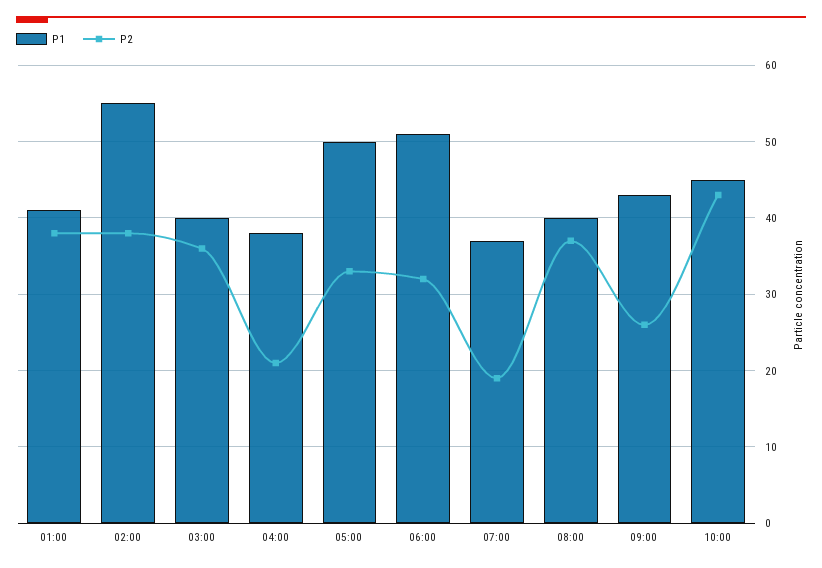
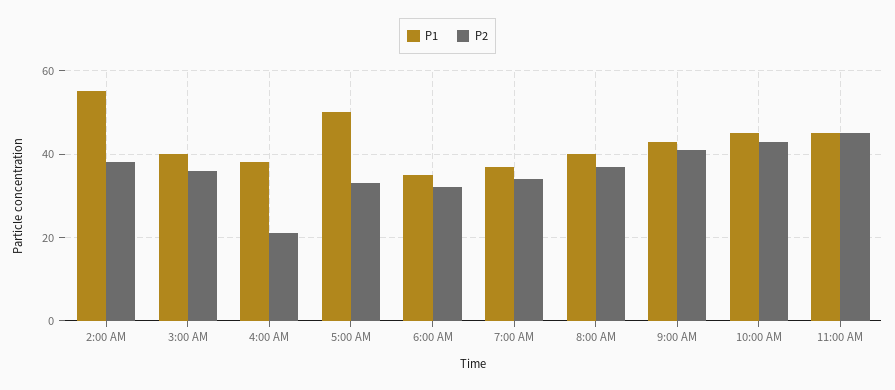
P1, 01:00: 41 -> none
P2, 01:00: 38 -> none
P1, 06:00: 51 -> 35
P2, 07:00: 19 -> 35
P2, 09:00: 26 -> 40
P1, 11:00 AM: none -> 45
P2, 11:00 AM: none -> 45

